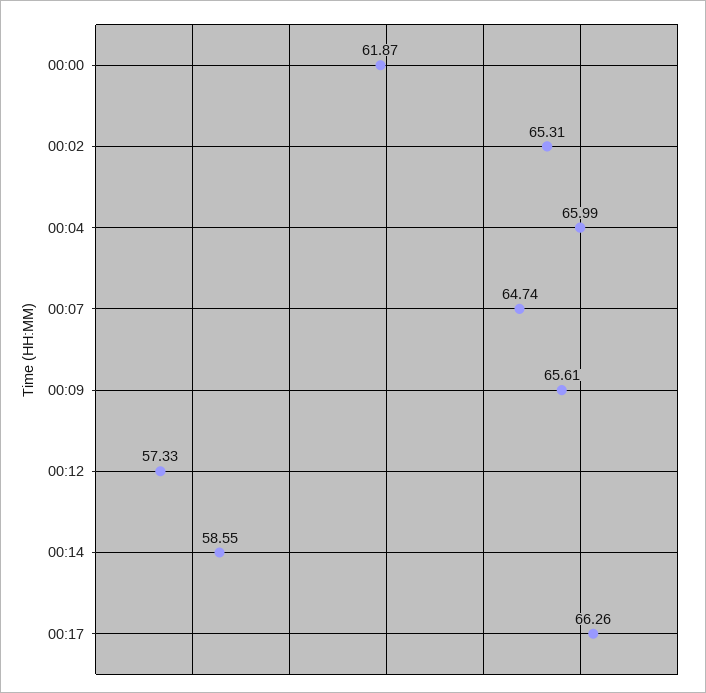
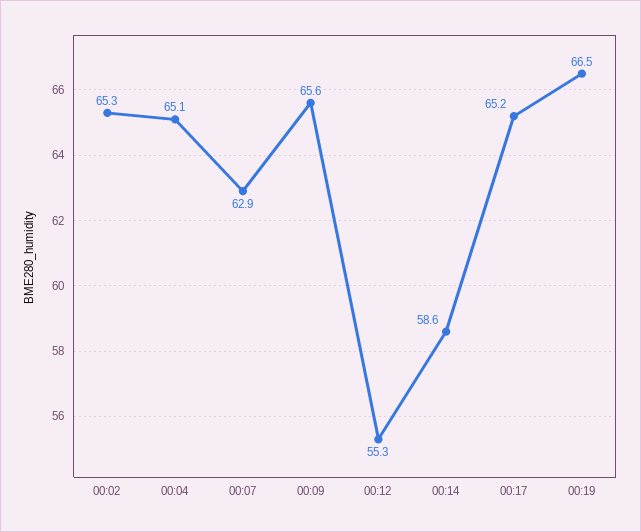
00:00: 61.87 -> none
00:04: 65.99 -> 65.1
00:07: 64.74 -> 62.9
00:12: 57.33 -> 55.3
00:17: 66.26 -> 65.2
00:19: none -> 66.5

